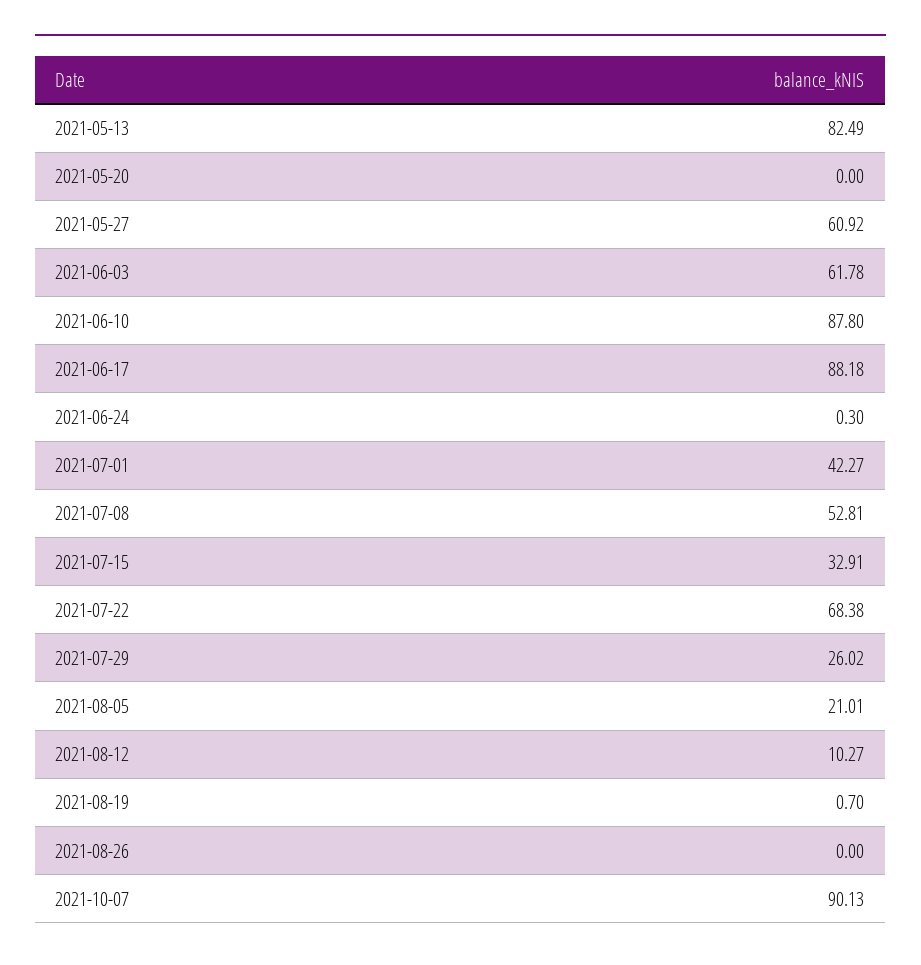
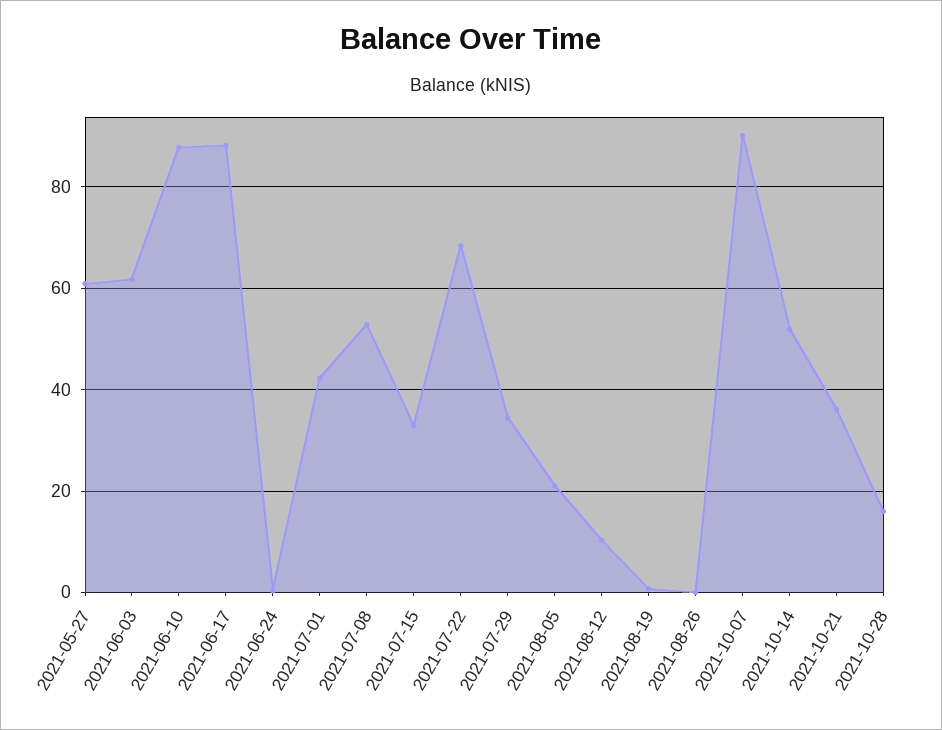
2021-05-13: 82.49 -> none
2021-05-20: 0 -> none
2021-07-29: 26.02 -> 34
2021-10-14: none -> 52
2021-10-21: none -> 36
2021-10-28: none -> 16

